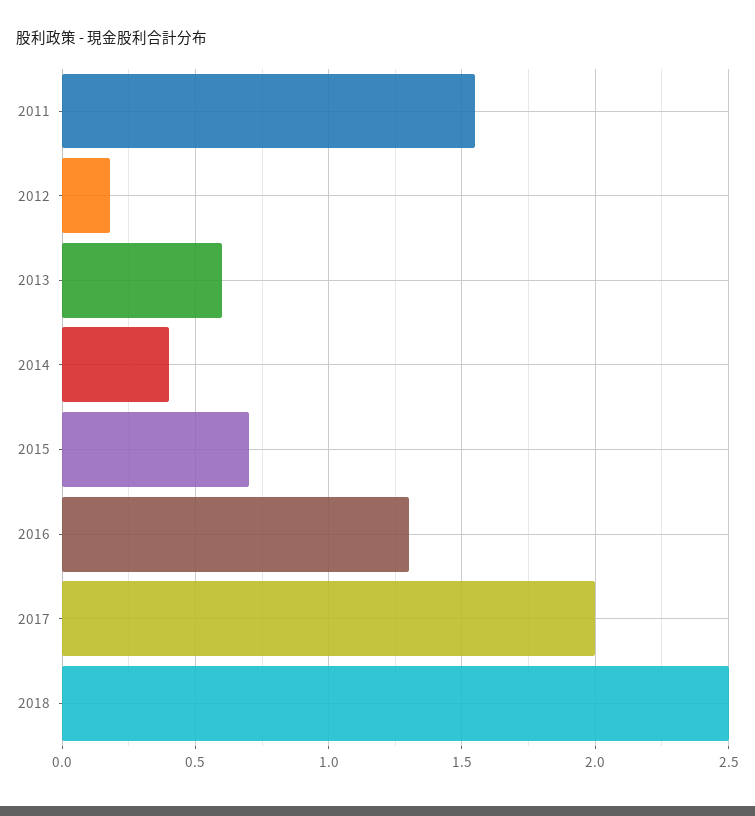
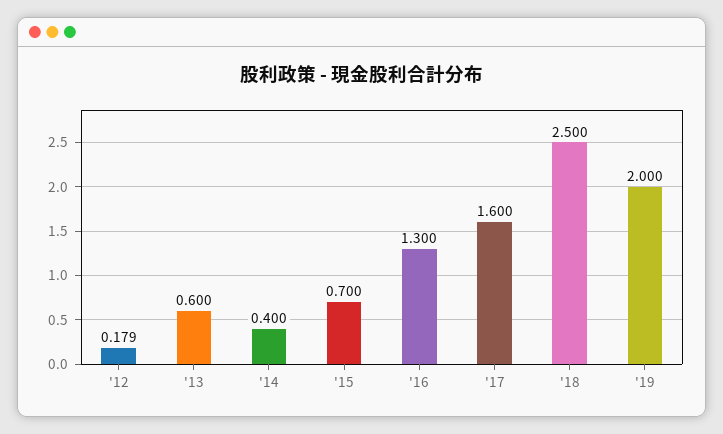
2011: 1.55 -> none
2017: 2 -> 1.6
'19: none -> 2

